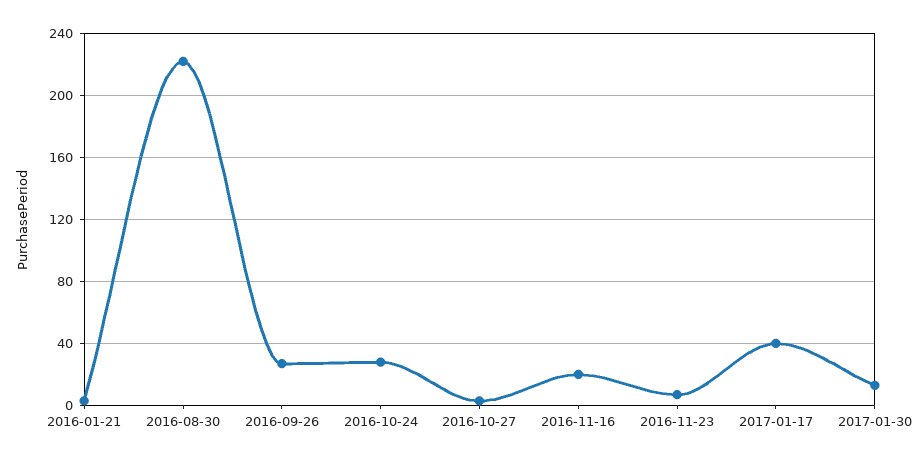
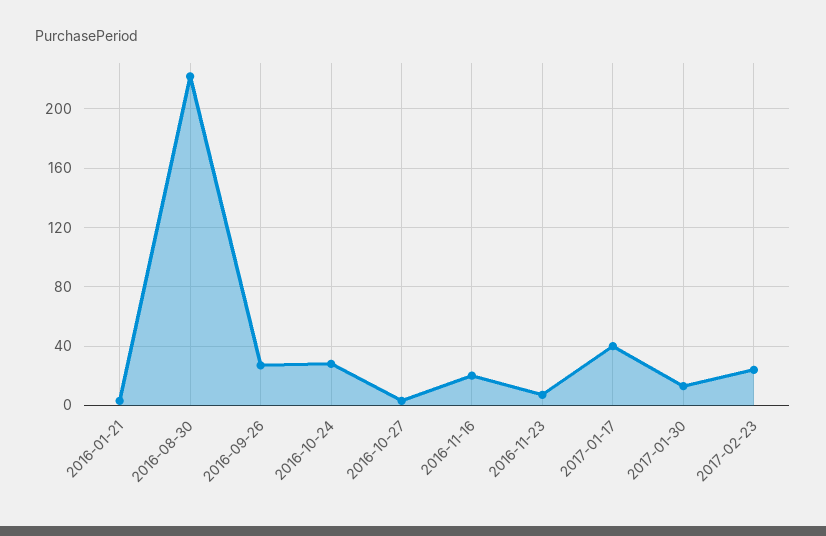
2017-02-23: none -> 25

